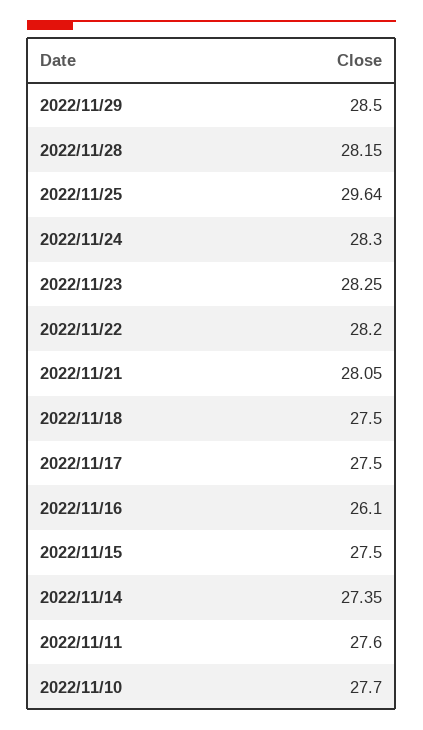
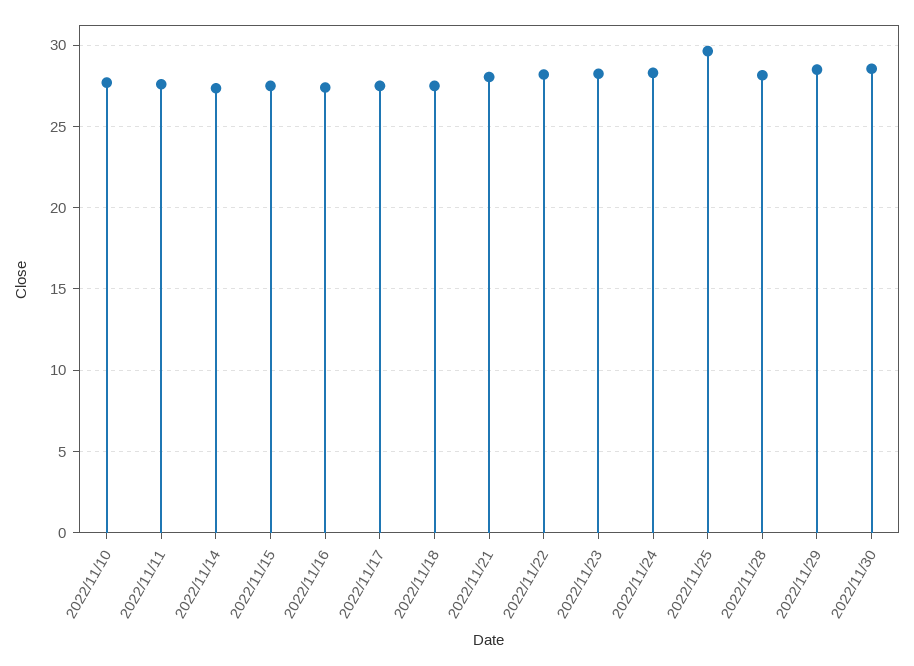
2022/11/16: 26.1 -> 27.5
2022/11/30: none -> 28.5

